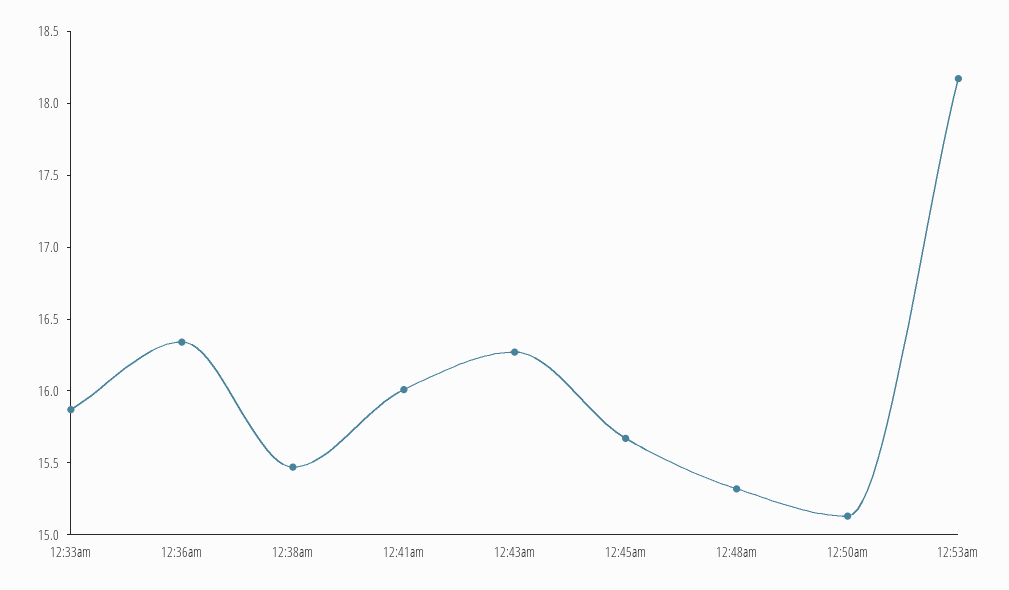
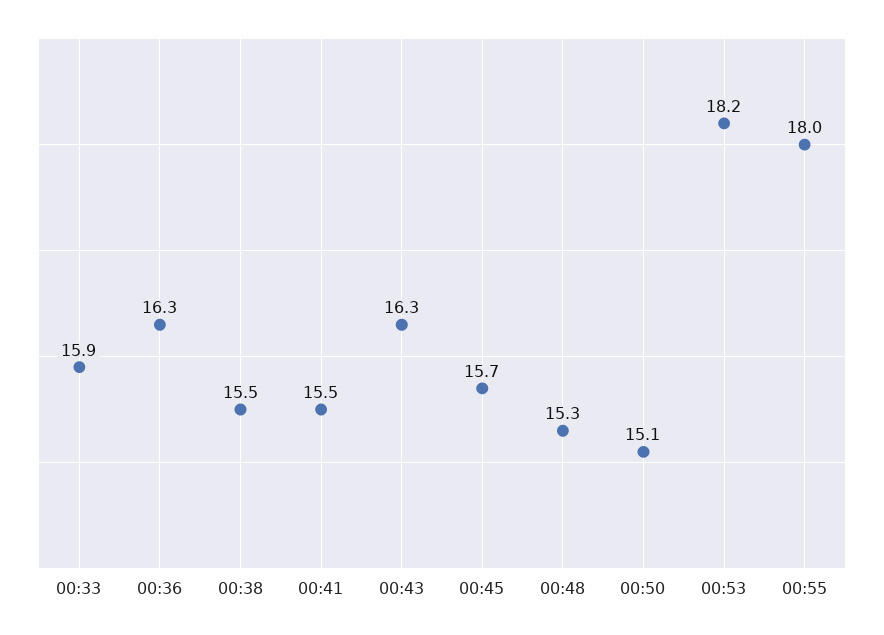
12:41am: 16 -> 15.5
00:55: none -> 18

